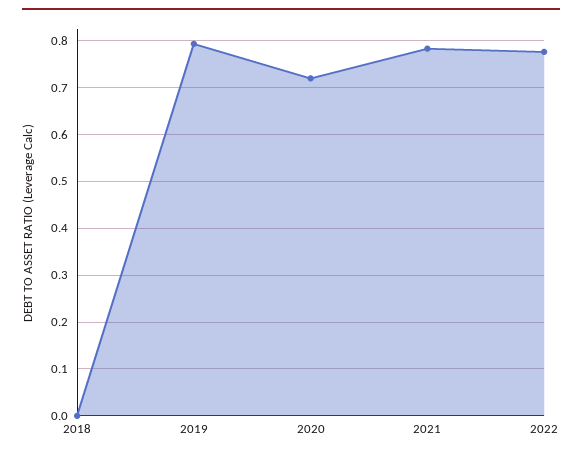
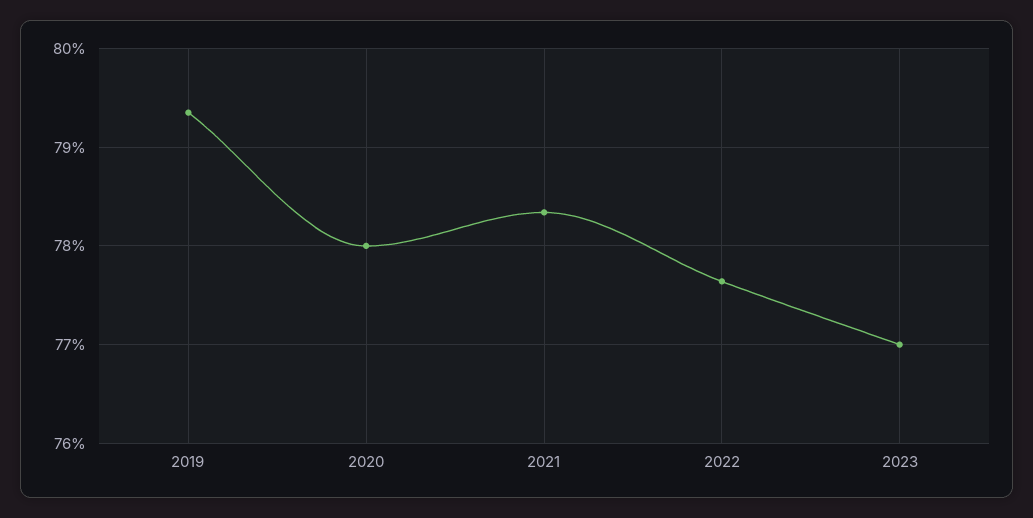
2018: 0 -> none
2020: 0.72 -> 0.78
2023: none -> 0.77

